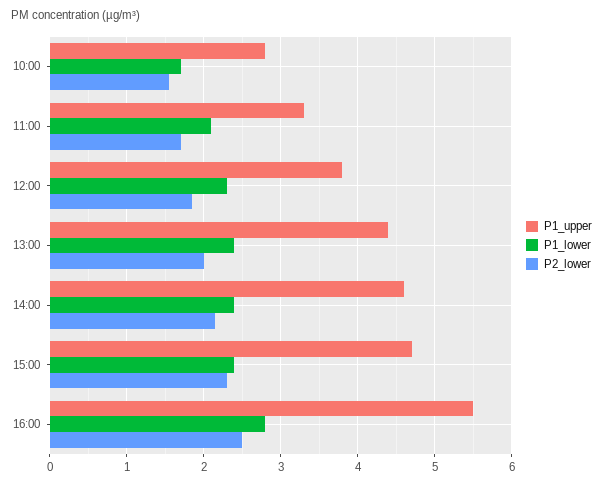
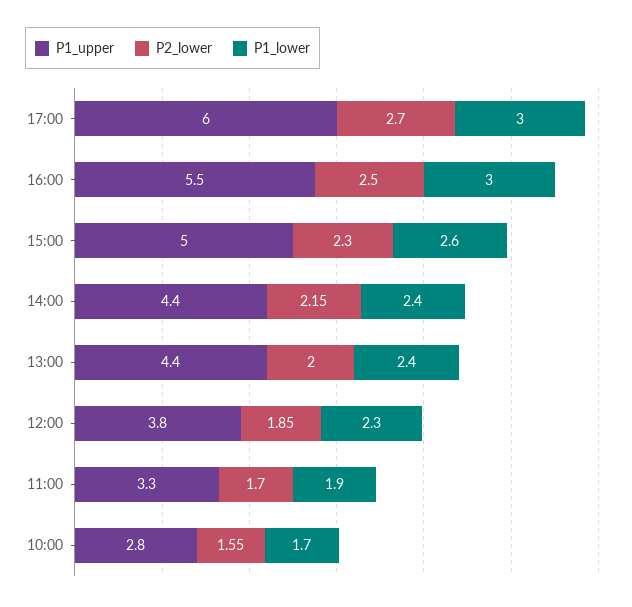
P1_lower, 11:00: 2.1 -> 1.9
P1_upper, 14:00: 4.6 -> 4.4
P1_upper, 15:00: 4.7 -> 5
P1_lower, 15:00: 2.4 -> 2.6
P1_lower, 16:00: 2.8 -> 3
P1_upper, 17:00: none -> 6
P2_lower, 17:00: none -> 2.7
P1_lower, 17:00: none -> 3

